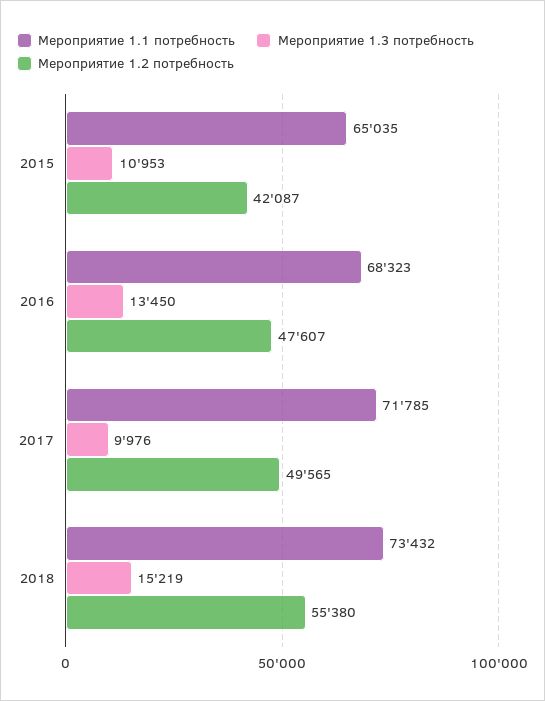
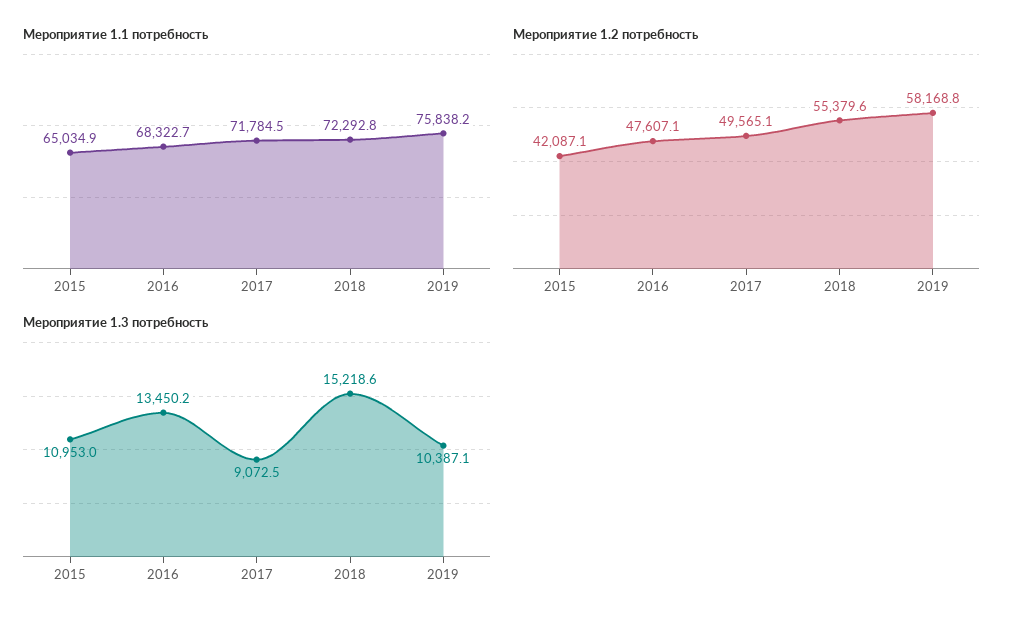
Мероприятие 1.3 потребность, 2017: 9976 -> 9072.5
Мероприятие 1.1 потребность, 2018: 73432 -> 72292.8
Мероприятие 1.1 потребность, 2019: none -> 75838.2
Мероприятие 1.2 потребность, 2019: none -> 58168.8
Мероприятие 1.3 потребность, 2019: none -> 10387.1

